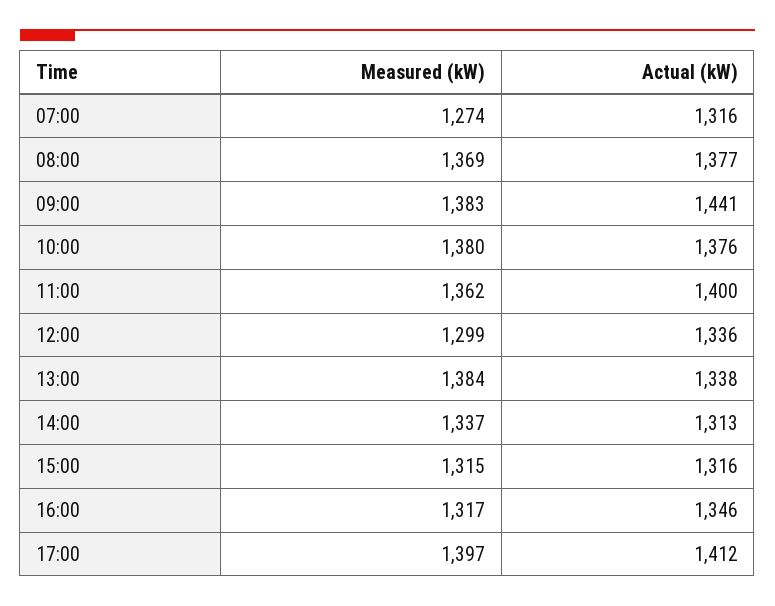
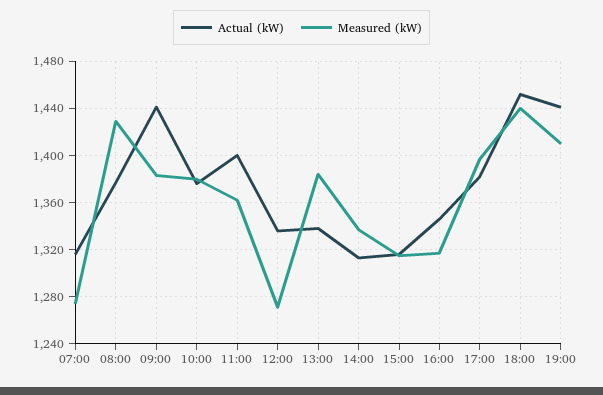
Measured (kW), 08:00: 1369 -> 1430
Measured (kW), 12:00: 1299 -> 1270
Actual (kW), 17:00: 1412 -> 1380
Actual (kW), 18:00: none -> 1450
Measured (kW), 18:00: none -> 1440
Actual (kW), 19:00: none -> 1440
Measured (kW), 19:00: none -> 1410

